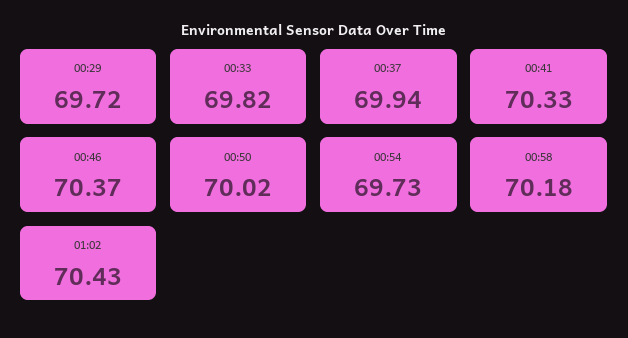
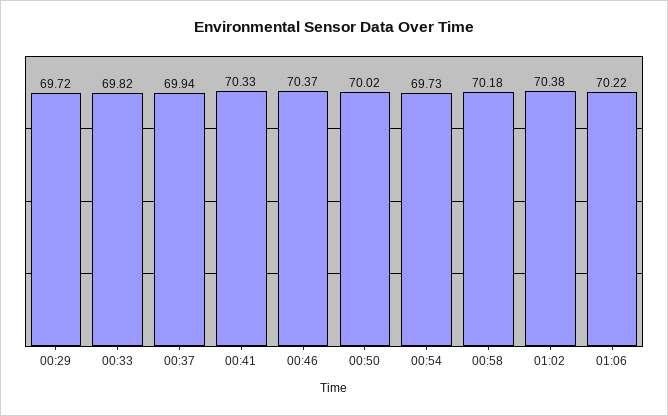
01:02: 70.43 -> 70.38
01:06: none -> 70.22

